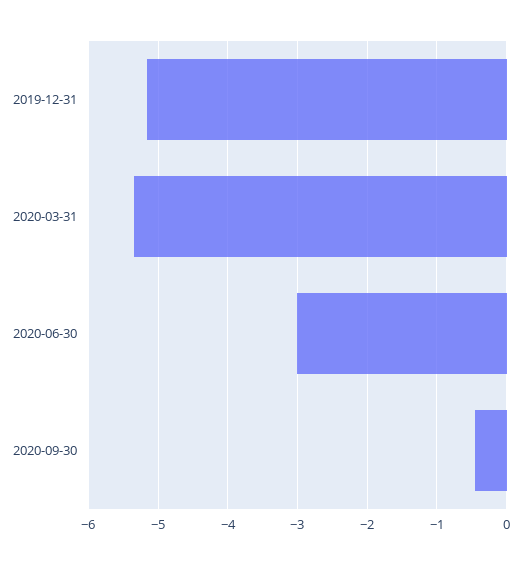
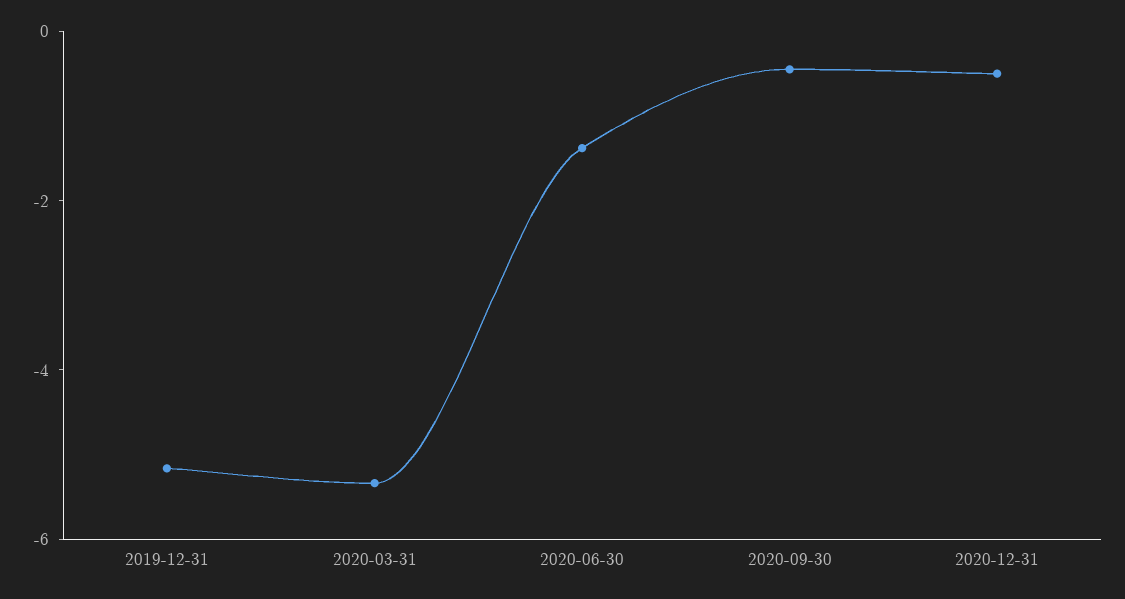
2020-06-30: -3 -> -1.5
2020-12-31: none -> -0.5

